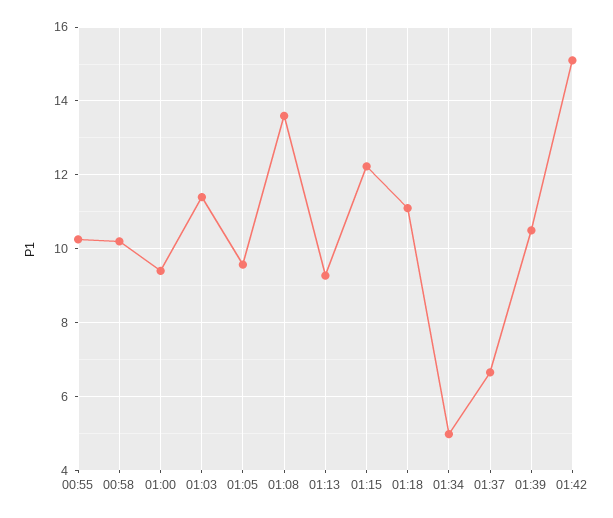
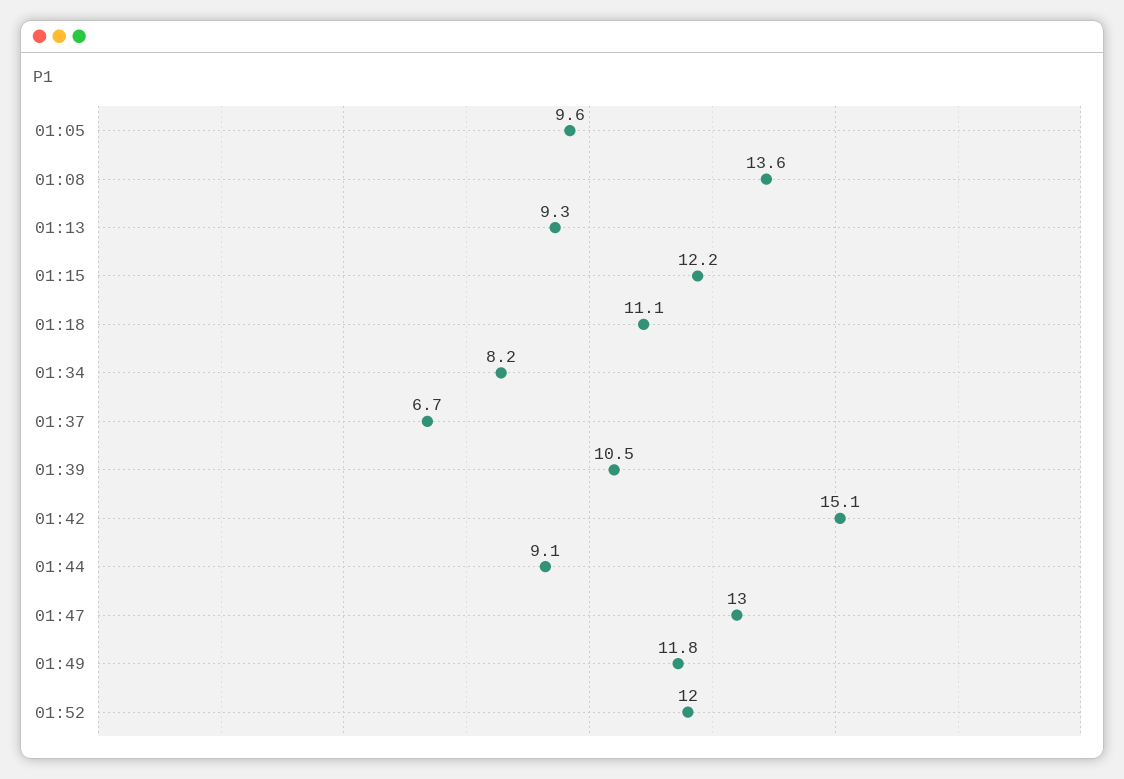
00:55: 10.2 -> none
00:58: 10.2 -> none
01:00: 9.4 -> none
01:03: 11.4 -> none
01:34: 5 -> 8.2
01:44: none -> 9.1
01:47: none -> 13
01:49: none -> 11.8
01:52: none -> 12

